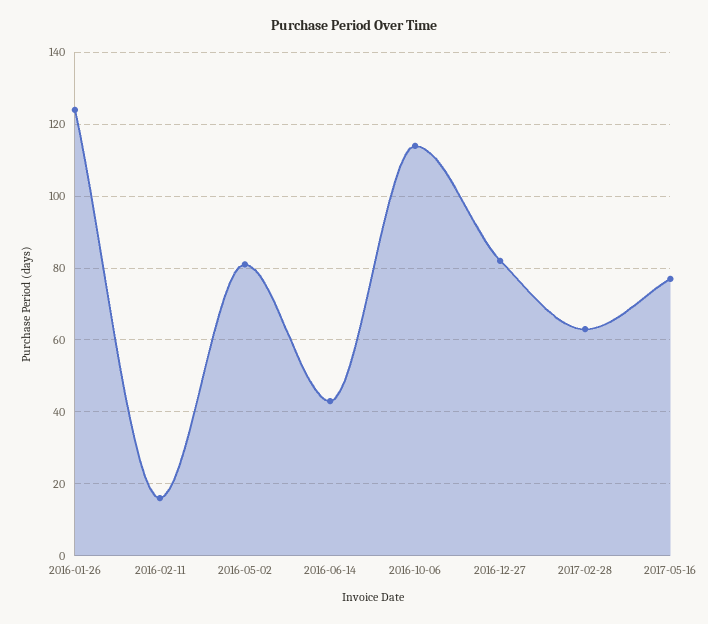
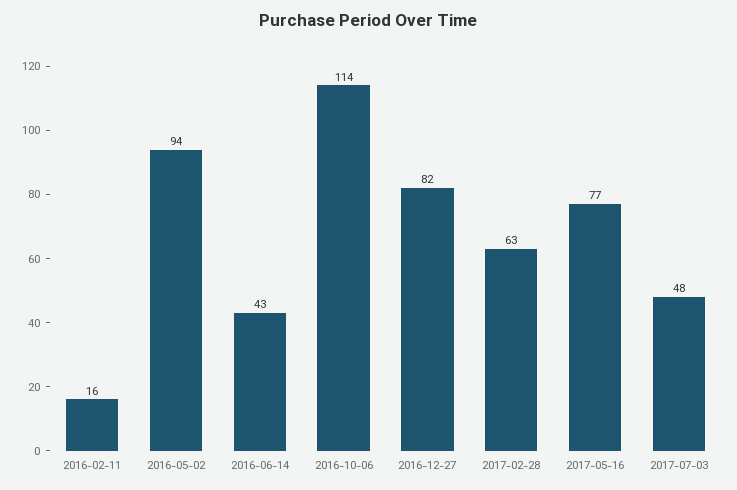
2016-01-26: 125 -> none
2016-05-02: 80 -> 94
2017-07-03: none -> 48

